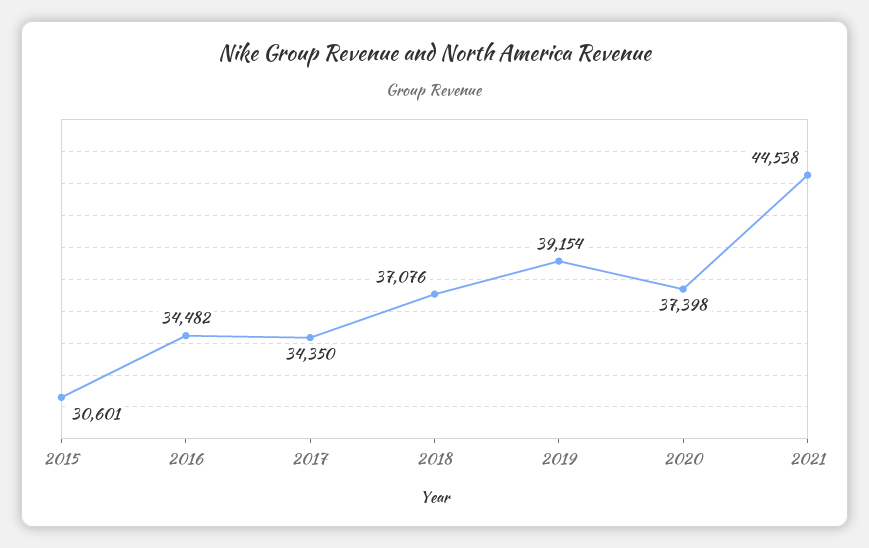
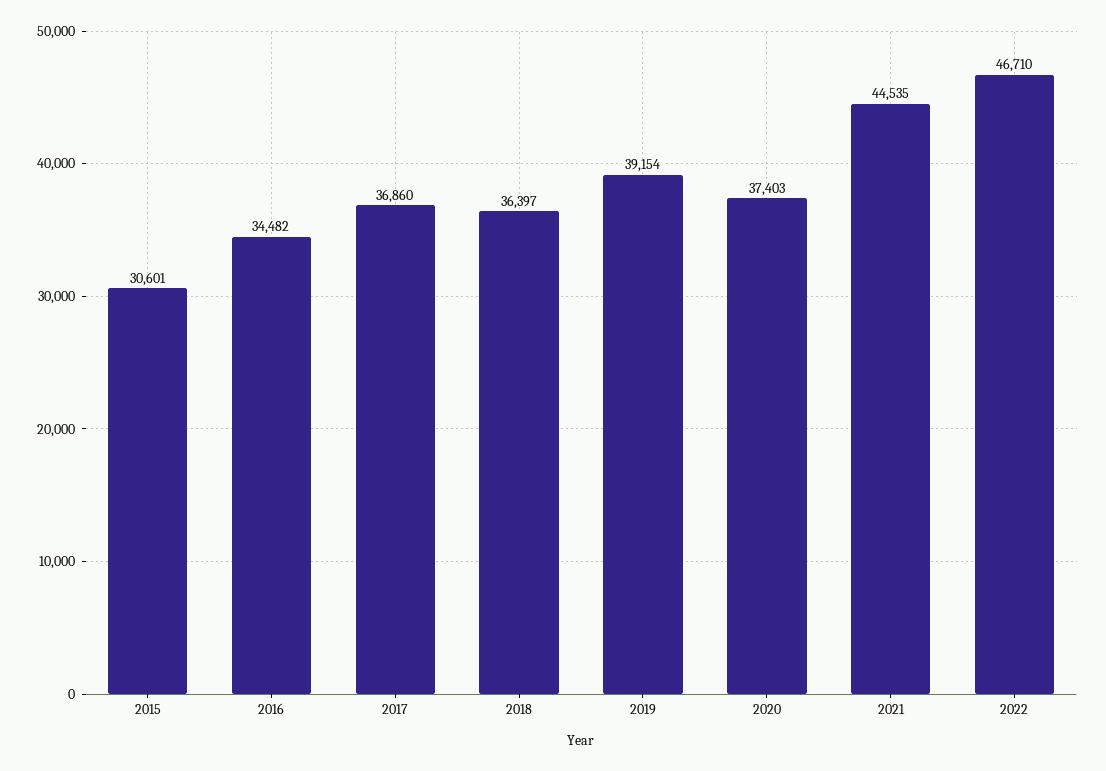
2017: 34350 -> 36860
2018: 37076 -> 36397
2020: 37398 -> 37403
2021: 44538 -> 44535
2022: none -> 46710

